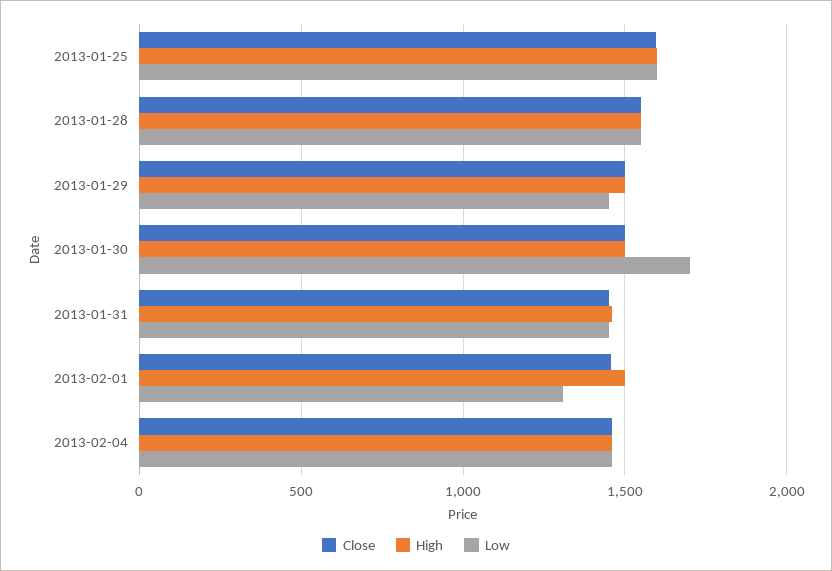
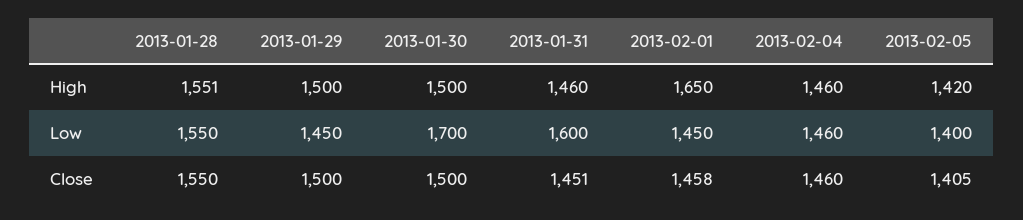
Close, 2013-01-25: 1600 -> none
High, 2013-01-25: 1600 -> none
Low, 2013-01-25: 1600 -> none
Low, 2013-01-31: 1450 -> 1600
High, 2013-02-01: 1500 -> 1650
Low, 2013-02-01: 1300 -> 1450
High, 2013-02-05: none -> 1420
Low, 2013-02-05: none -> 1400
Close, 2013-02-05: none -> 1405

